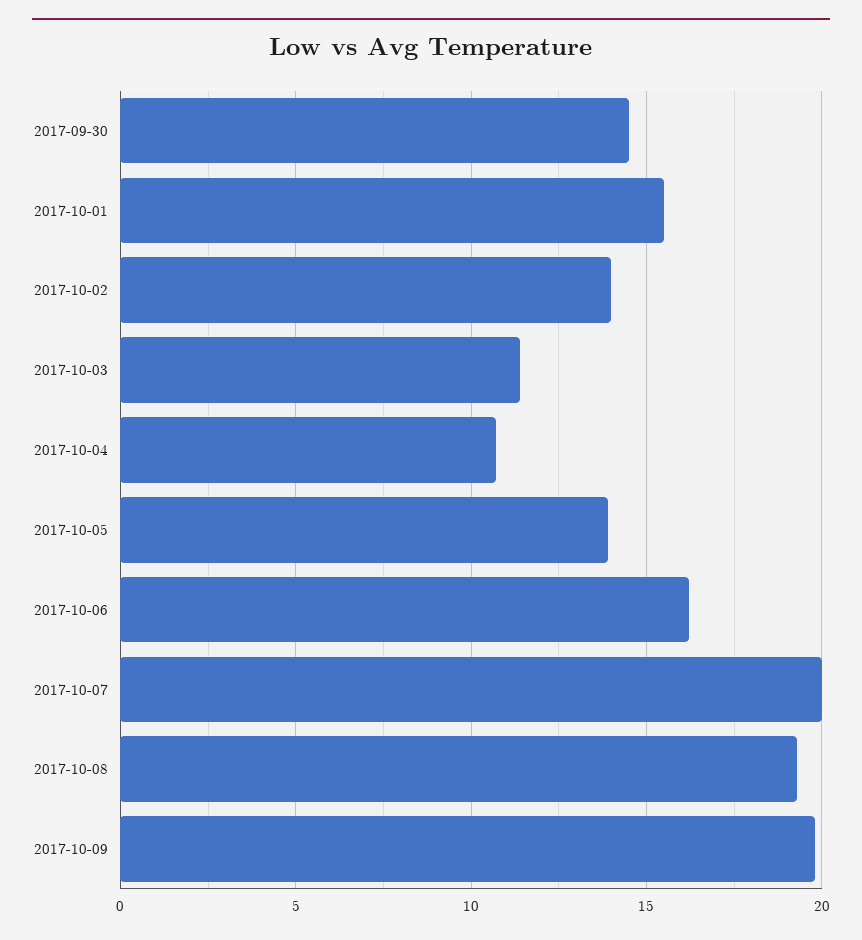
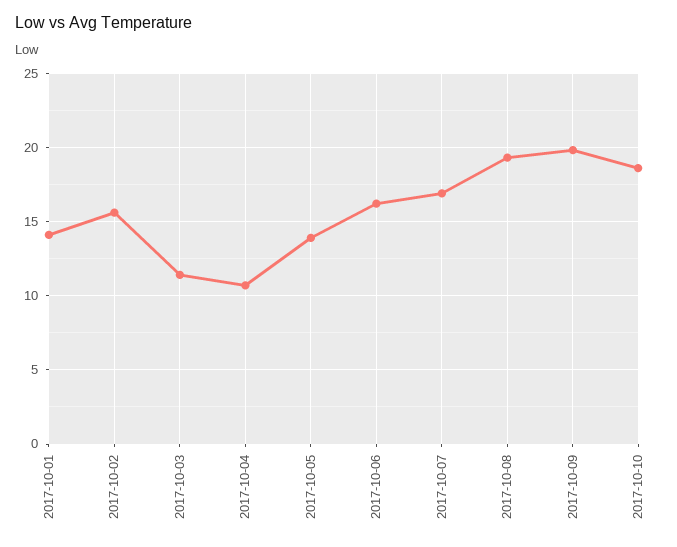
2017-09-30: 14.5 -> none
2017-10-01: 15.5 -> 14
2017-10-02: 14 -> 15.5
2017-10-07: 20 -> 17
2017-10-10: none -> 18.5

